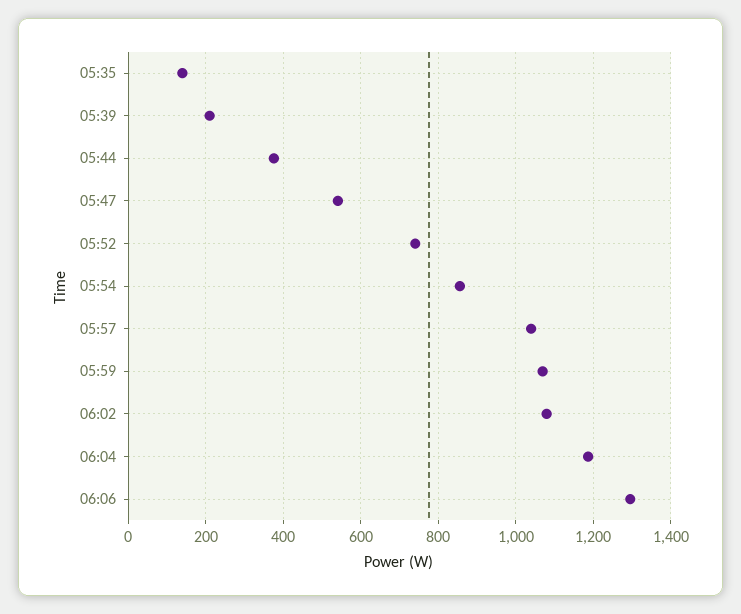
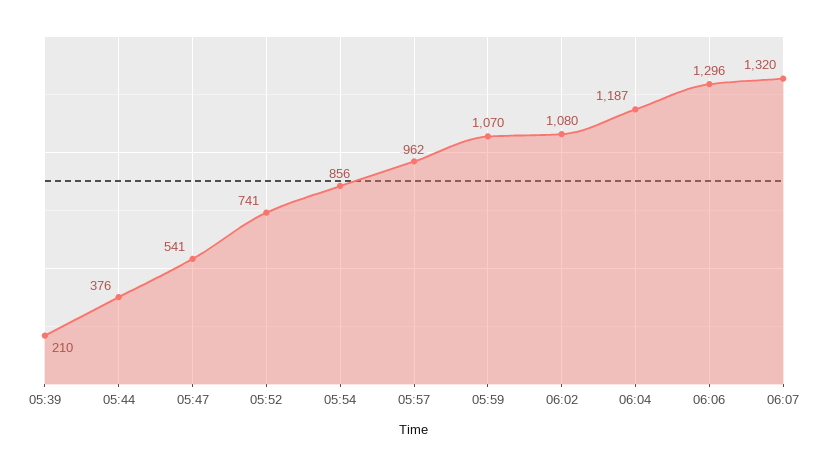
05:35: 140 -> none
05:57: 1040 -> 962
06:07: none -> 1320

